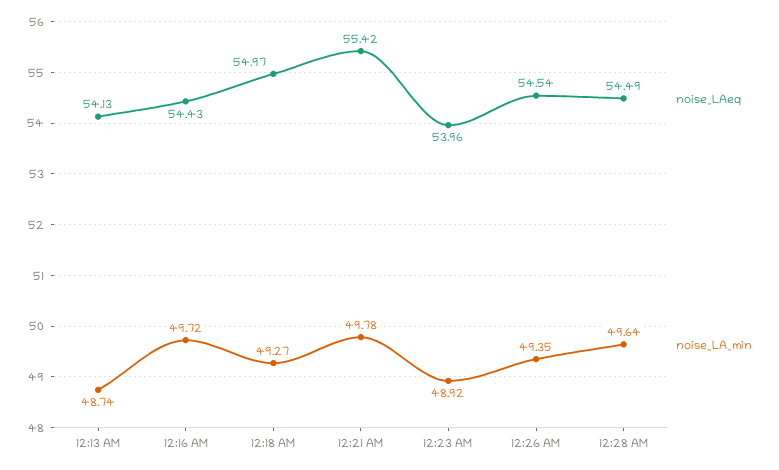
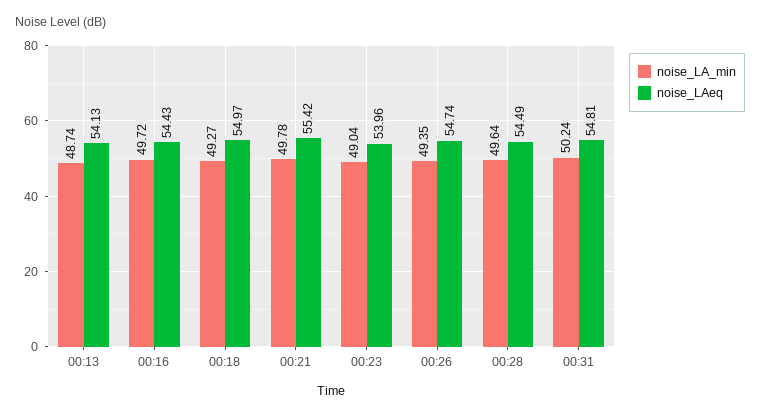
noise_LA_min, 12:23 AM: 48.92 -> 49.04
noise_LAeq, 12:26 AM: 54.54 -> 54.74
noise_LA_min, 00:31: none -> 50.24
noise_LAeq, 00:31: none -> 54.81

